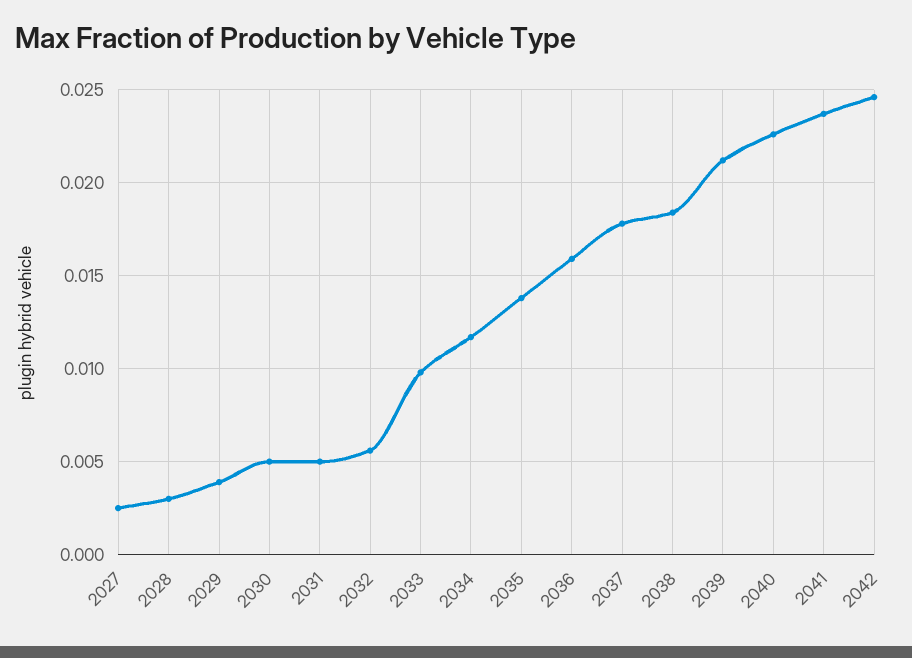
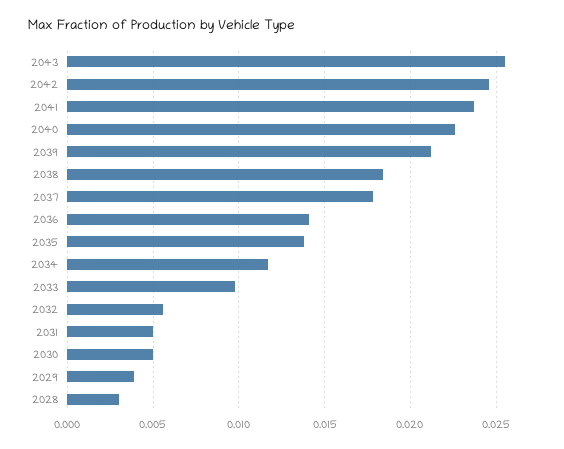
2027: 0.0025 -> none
2036: 0.016 -> 0.014
2043: none -> 0.0255

